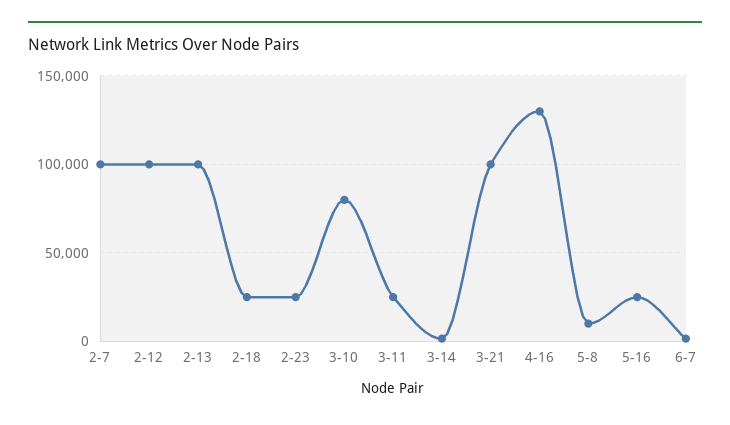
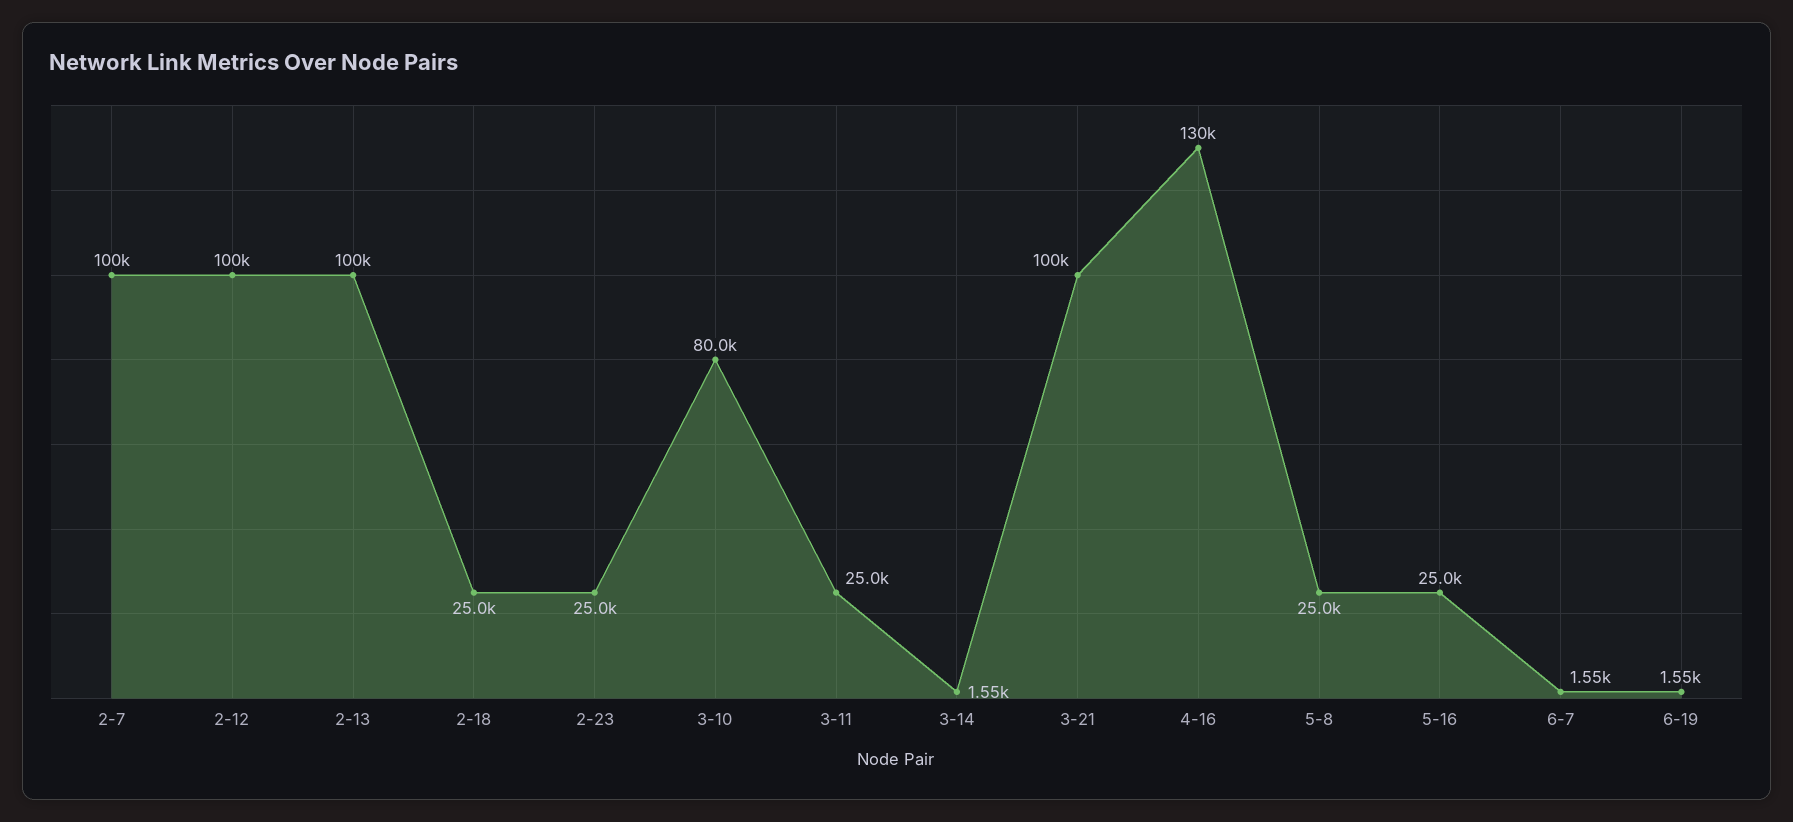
5-8: 10000 -> 25000
6-19: none -> 1550

